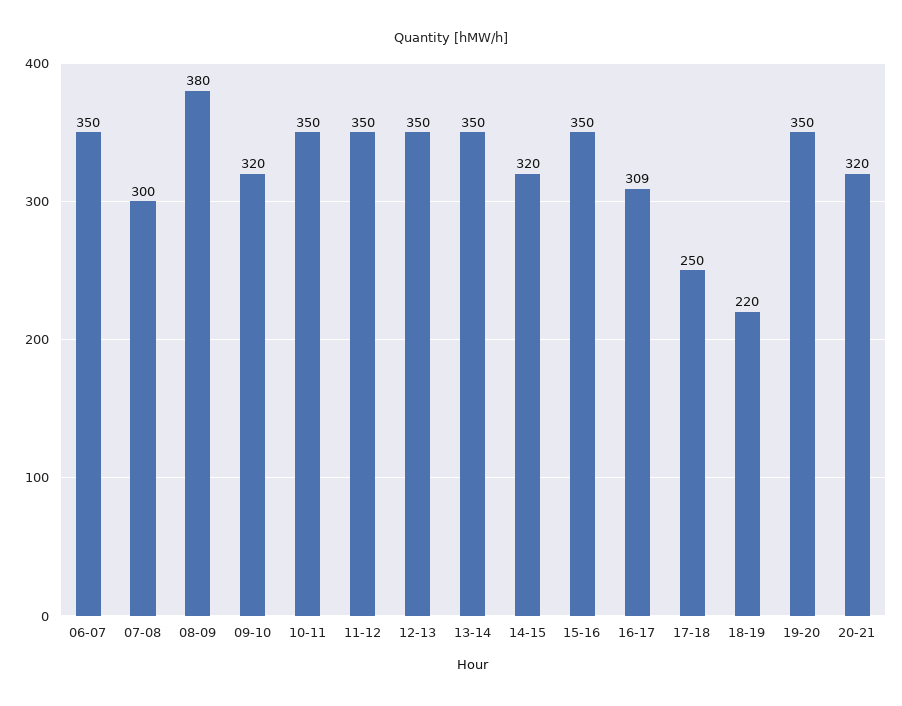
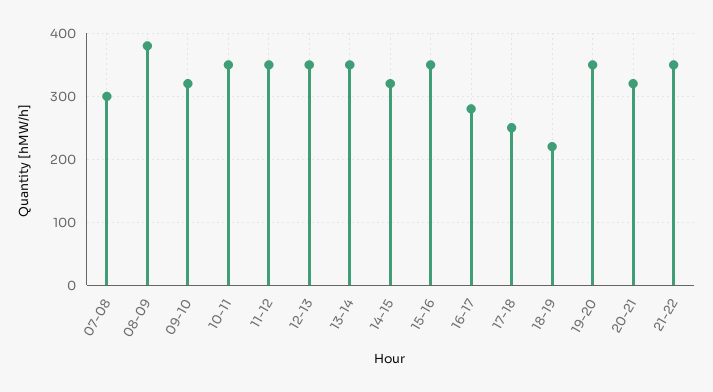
06-07: 350 -> none
16-17: 309 -> 280
21-22: none -> 350

